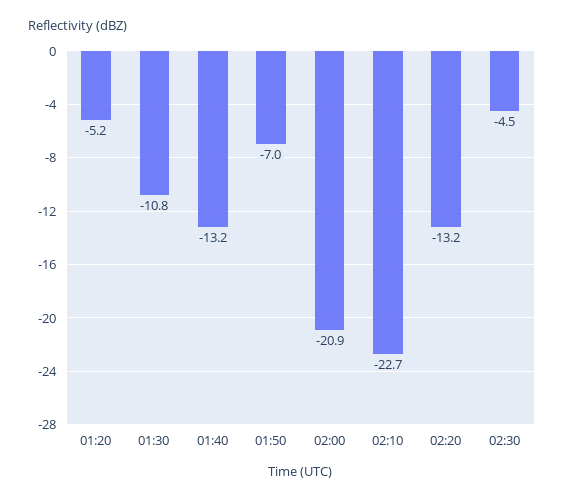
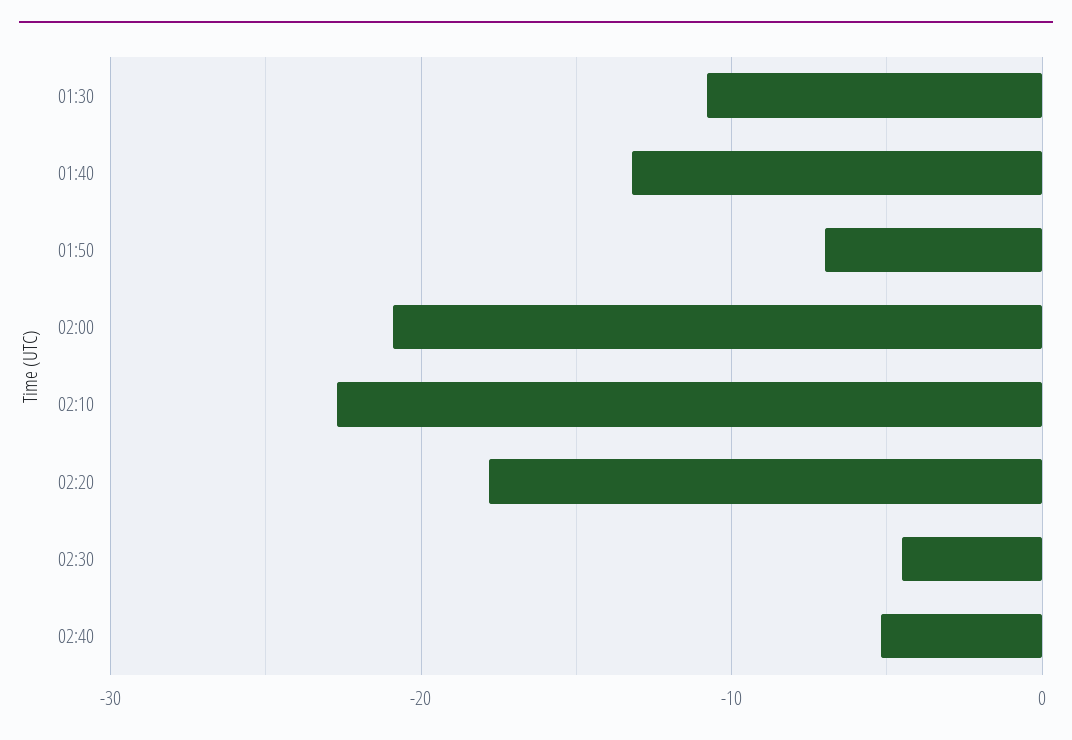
01:20: -5.2 -> none
02:20: -13.2 -> -18
02:40: none -> -5

